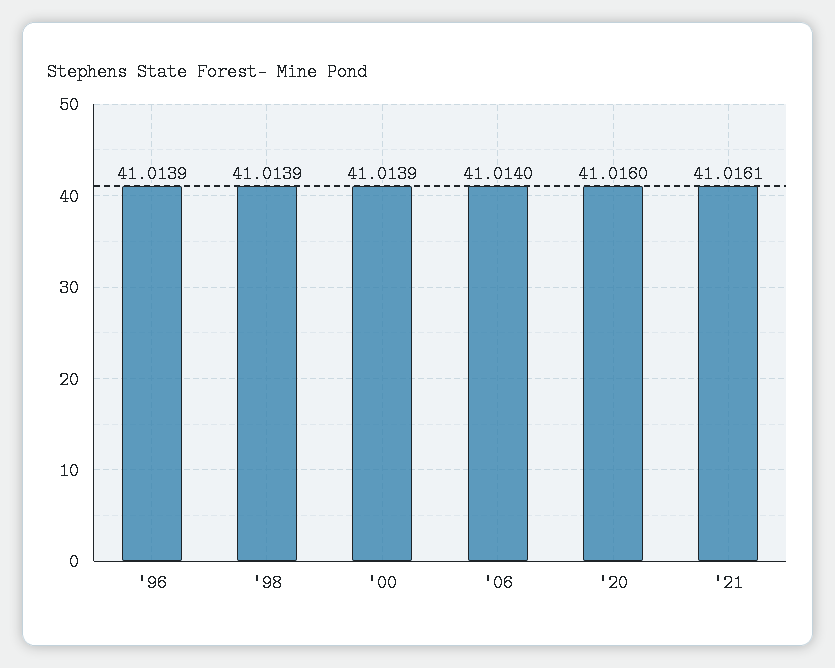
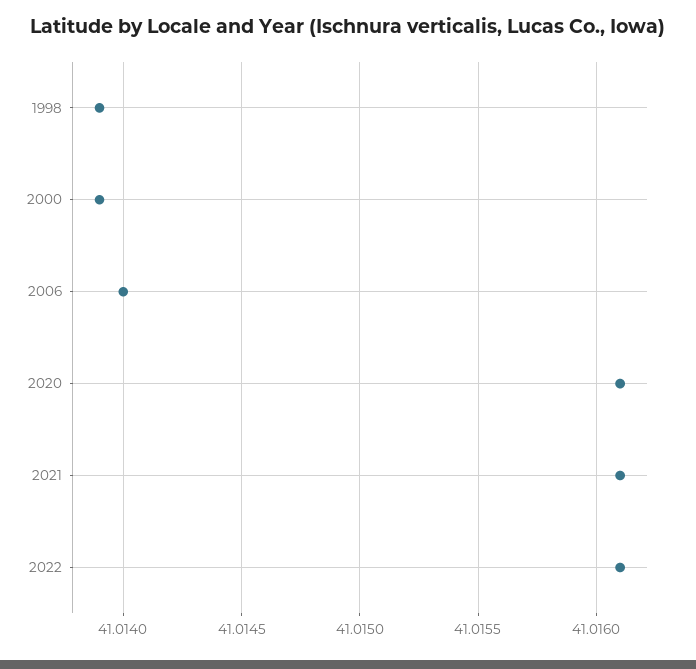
'96: 41.0139 -> none
'20: 41.016 -> 41.0161
2022: none -> 41.0161

